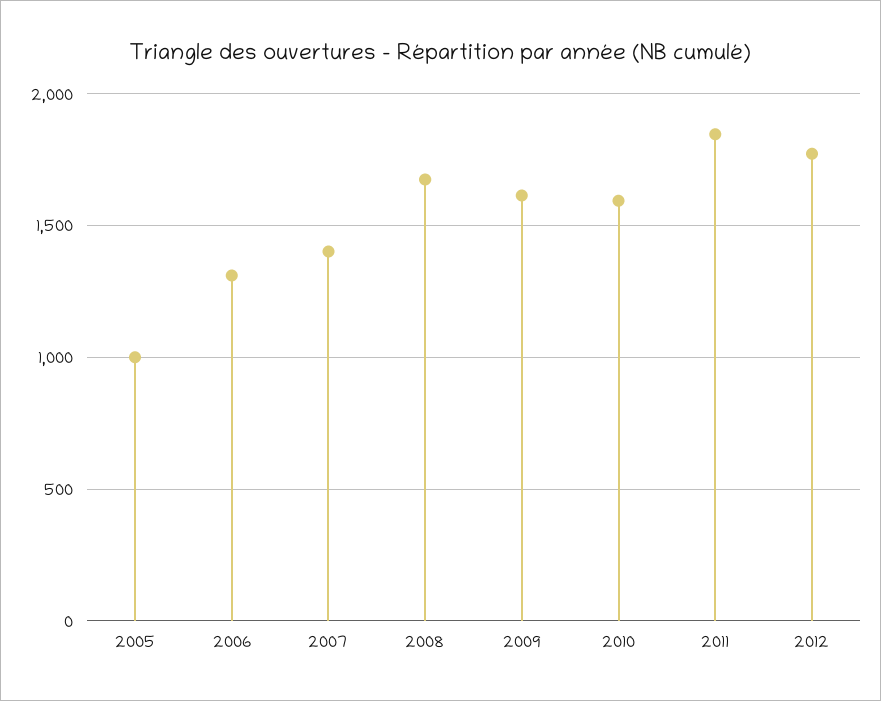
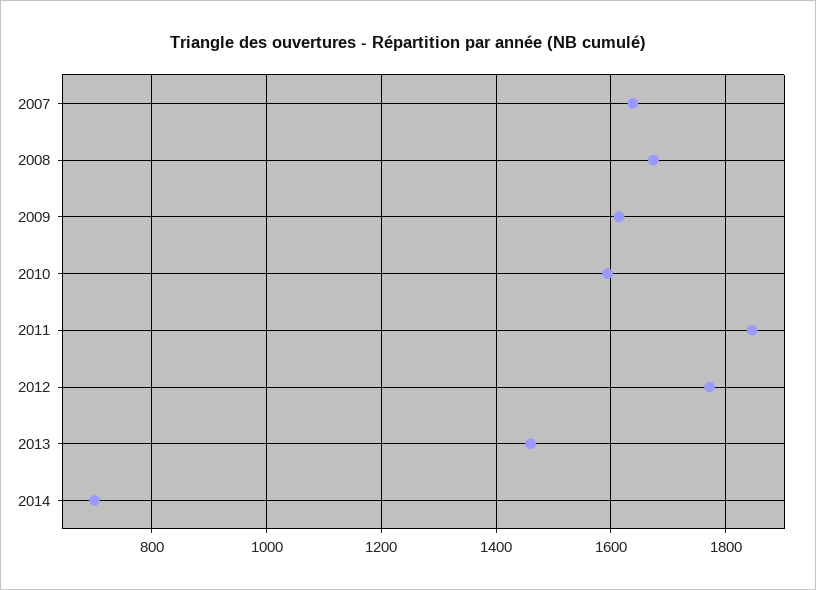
2005: 1000 -> none
2006: 1300 -> none
2007: 1400 -> 1640
2013: none -> 1460
2014: none -> 700

